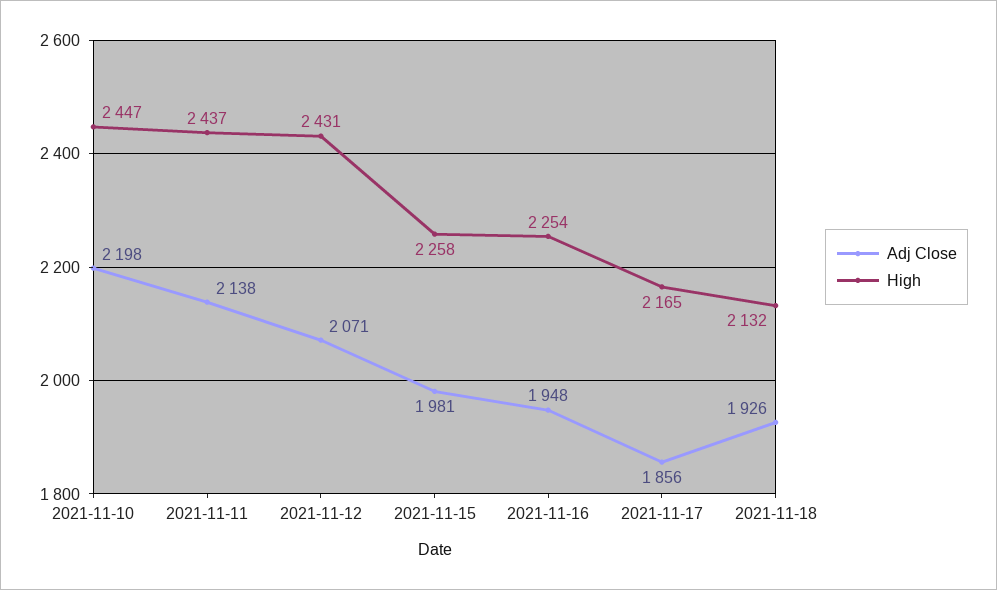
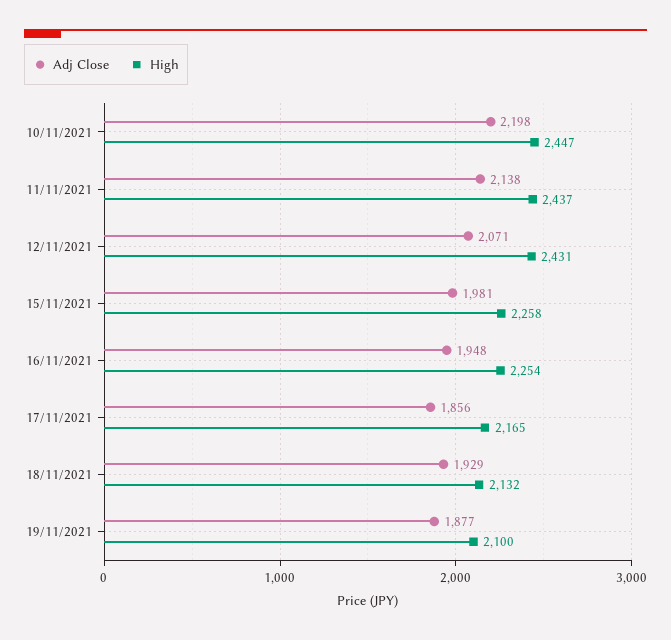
Adj Close, 2021-11-18: 1926 -> 1929
Adj Close, 19/11/2021: none -> 1877
High, 19/11/2021: none -> 2100

